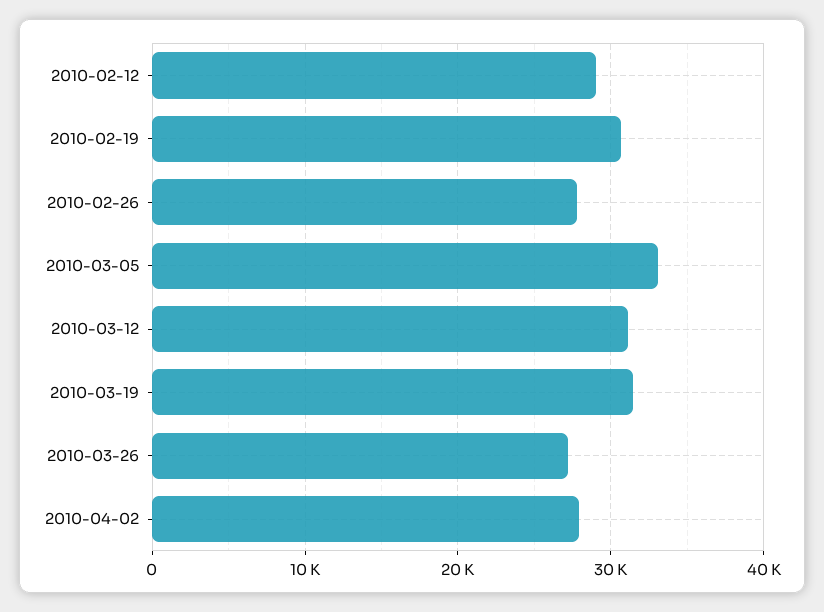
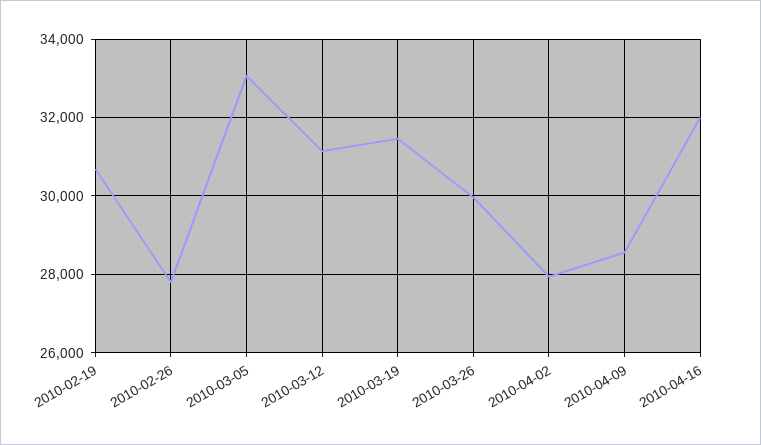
2010-02-12: 29000 -> none
2010-03-26: 27000 -> 30000
2010-04-09: none -> 28600
2010-04-16: none -> 32000

